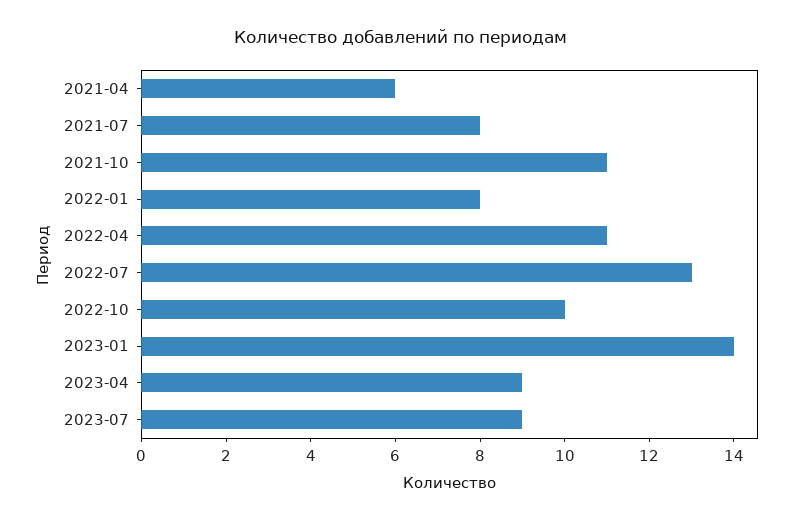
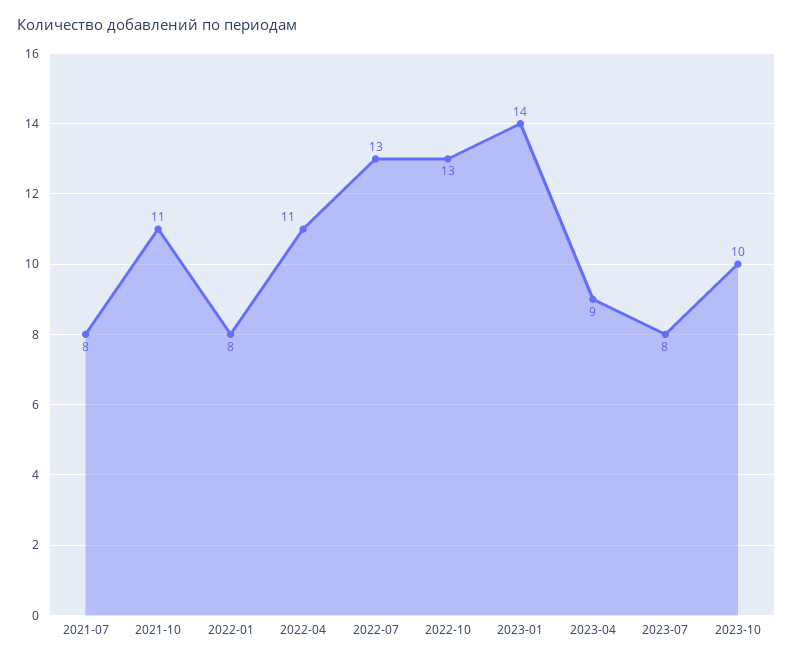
2021-04: 6 -> none
2022-10: 10 -> 13
2023-07: 9 -> 8
2023-10: none -> 10

